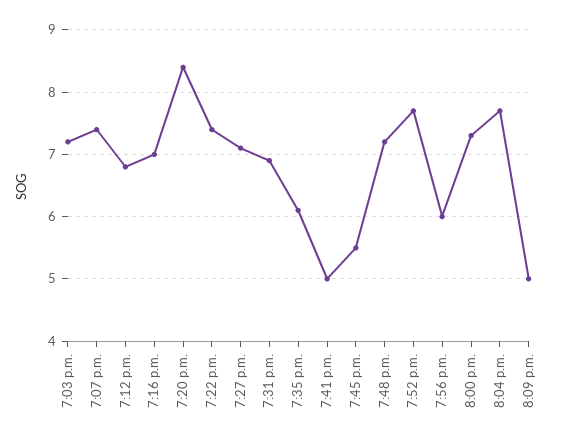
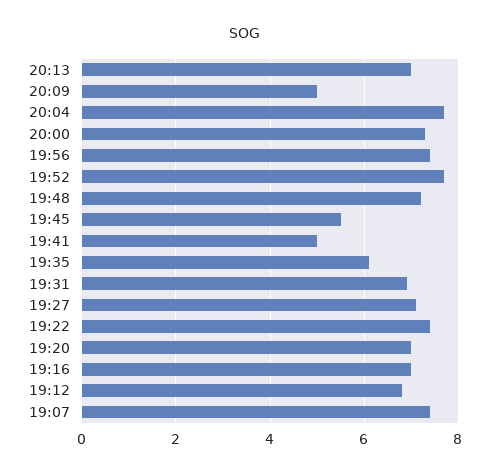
7:03 p.m.: 7.2 -> none
7:20 p.m.: 8.4 -> 7
7:56 p.m.: 6 -> 7.5
20:13: none -> 7

